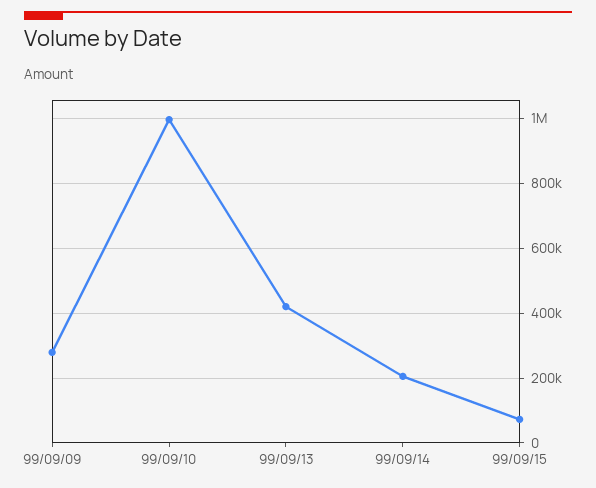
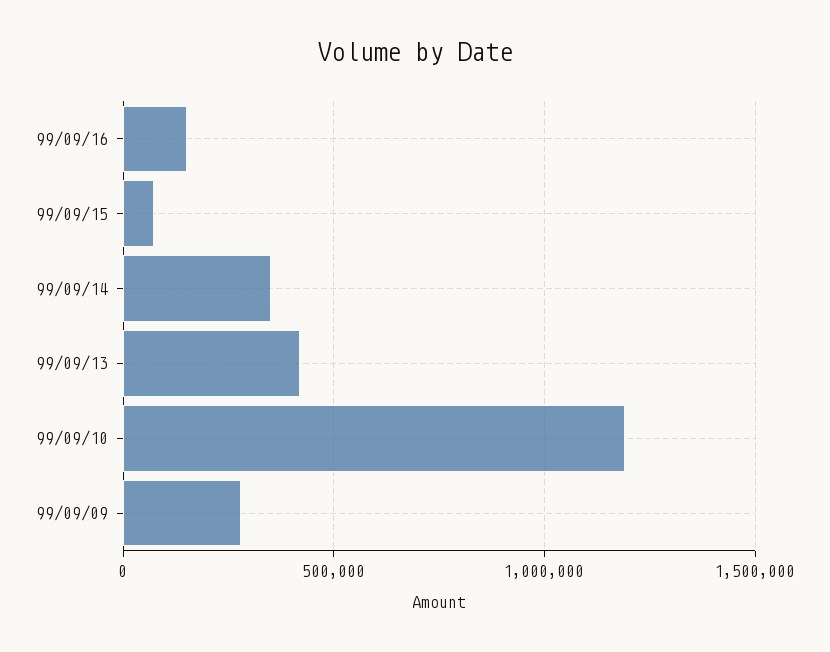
99/09/10: 1000000 -> 1200000
99/09/14: 200000 -> 350000
99/09/16: none -> 150000

